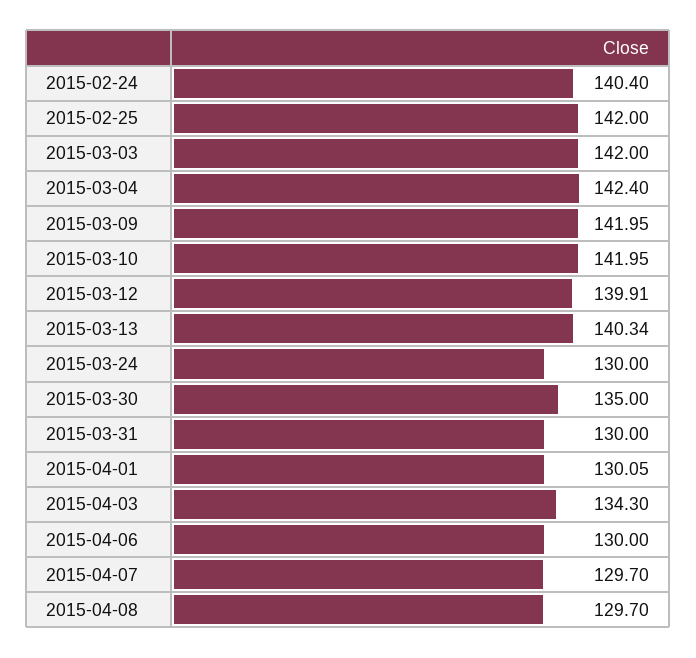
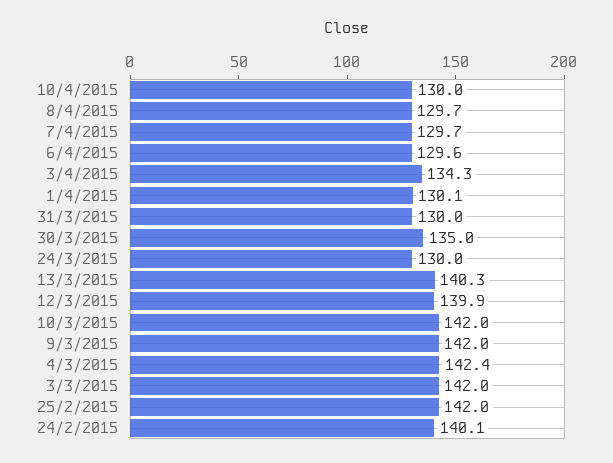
2015-02-24: 140.4 -> 140.1
2015-04-06: 130 -> 129.6
10/4/2015: none -> 130

